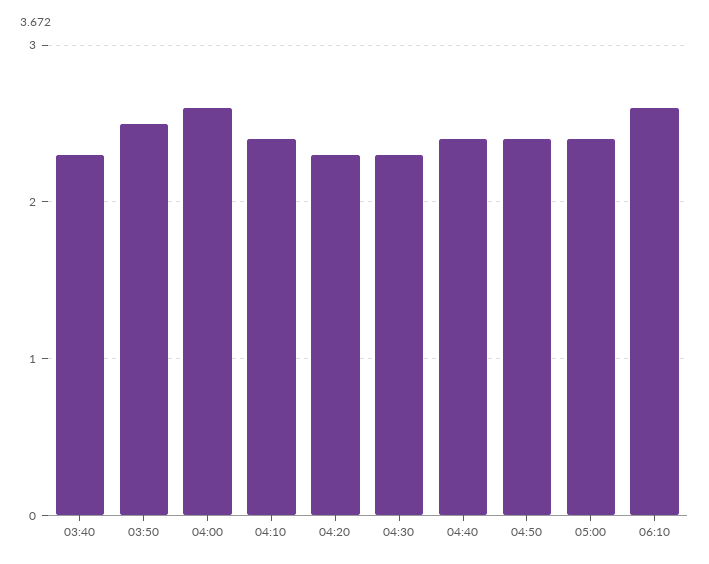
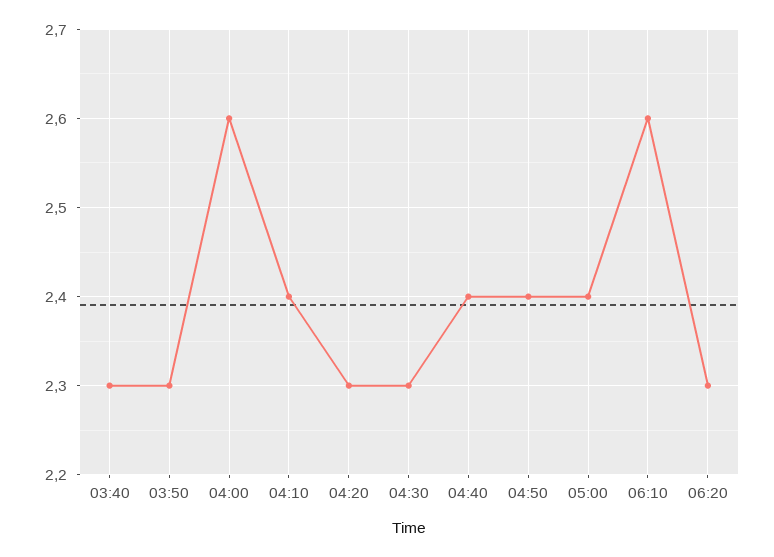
03:50: 2.5 -> 2.3
06:20: none -> 2.3

